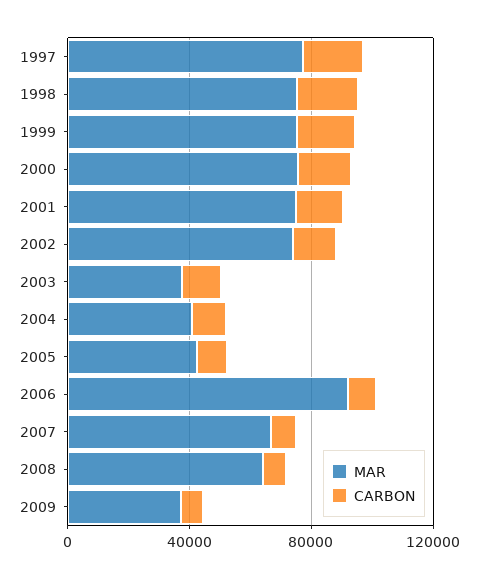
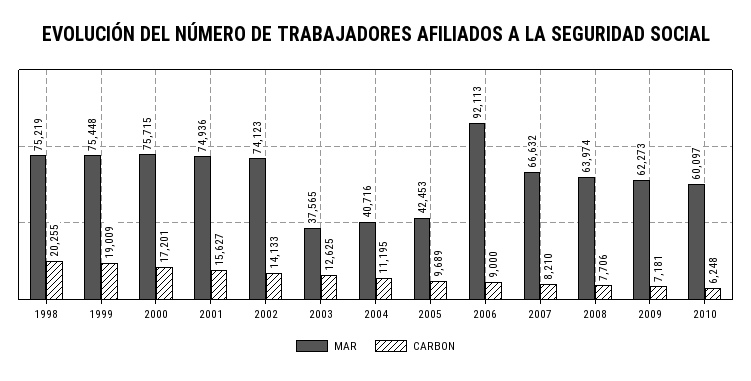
MAR, 1997: 80000 -> none
CARBON, 1997: 20000 -> none
MAR, 2009: 40000 -> 62273
MAR, 2010: none -> 60097
CARBON, 2010: none -> 6248

